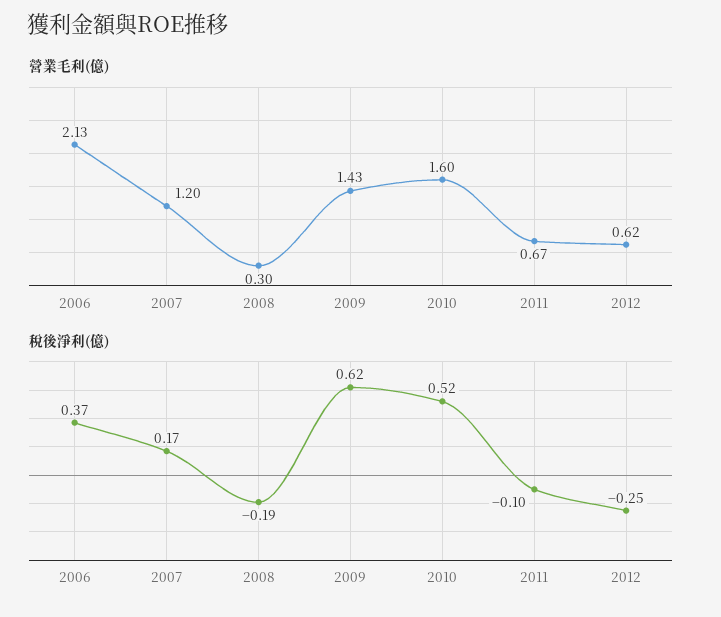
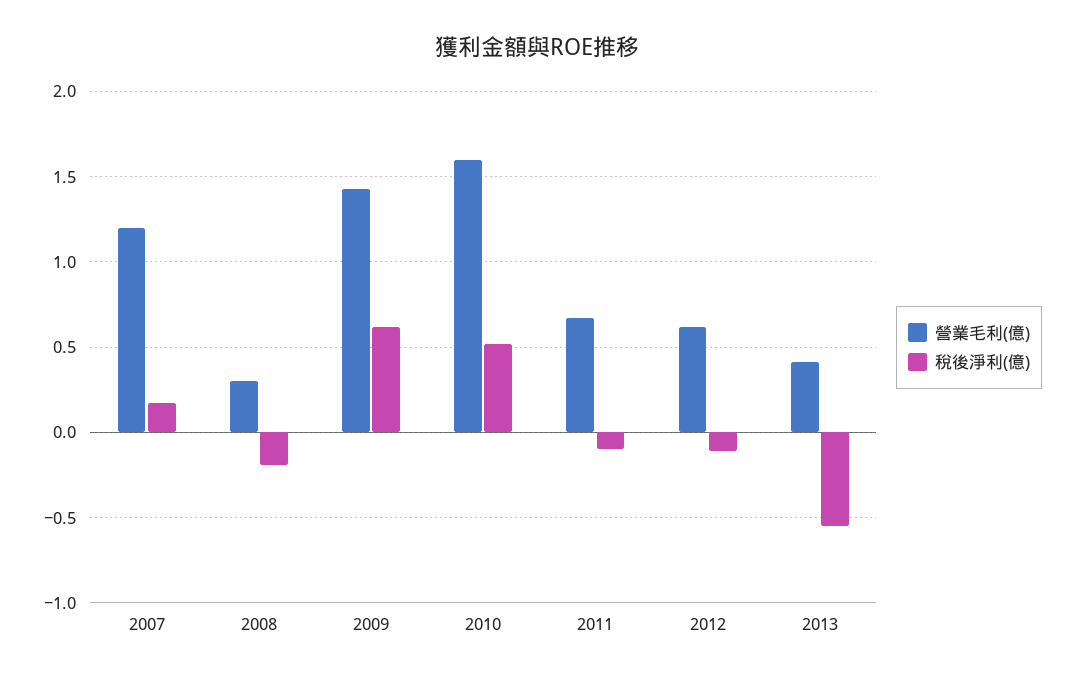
營業毛利(億), 2006: 2.13 -> none
稅後淨利(億), 2006: 0.37 -> none
稅後淨利(億), 2012: -0.25 -> -0.1
營業毛利(億), 2013: none -> 0.4
稅後淨利(億), 2013: none -> -0.55

